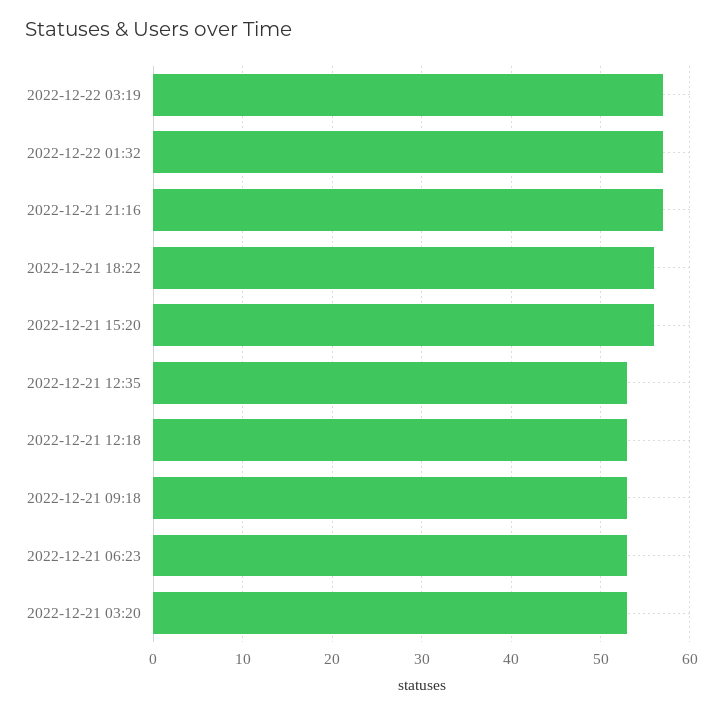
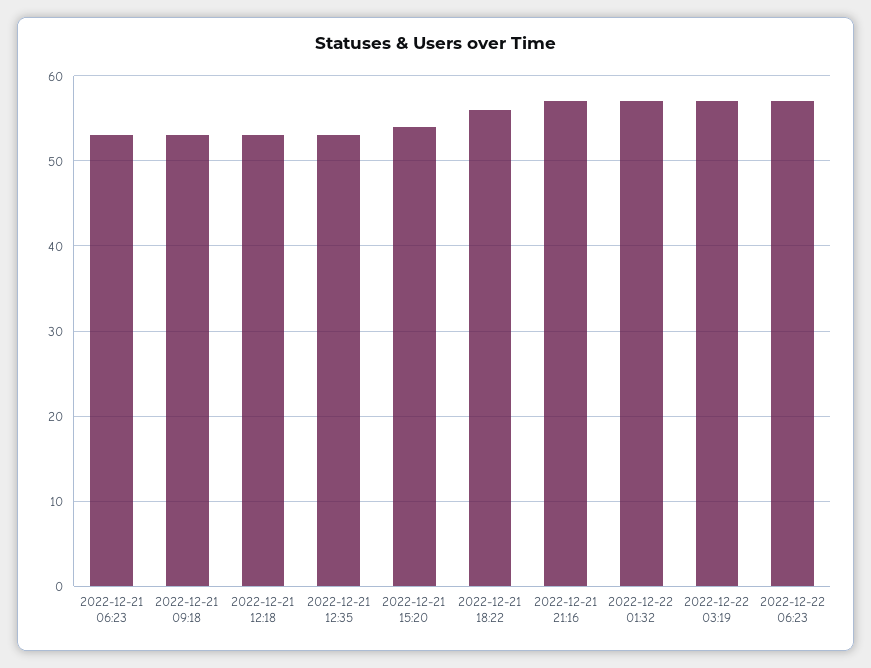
2022-12-21 15:20: 56 -> 54
2022-12-21 03:20: 53 -> none
2022-12-22 06:23: none -> 57

